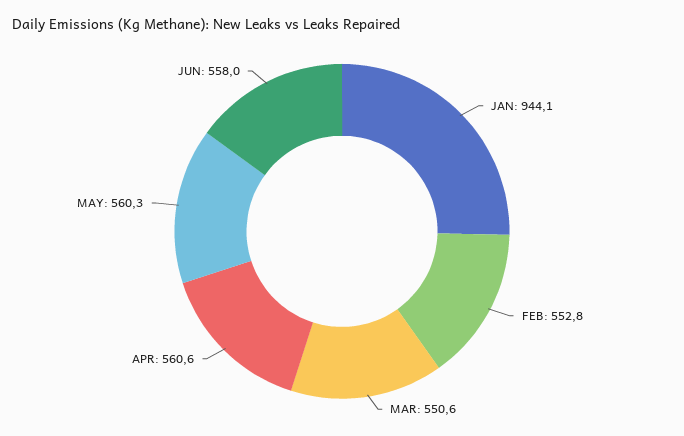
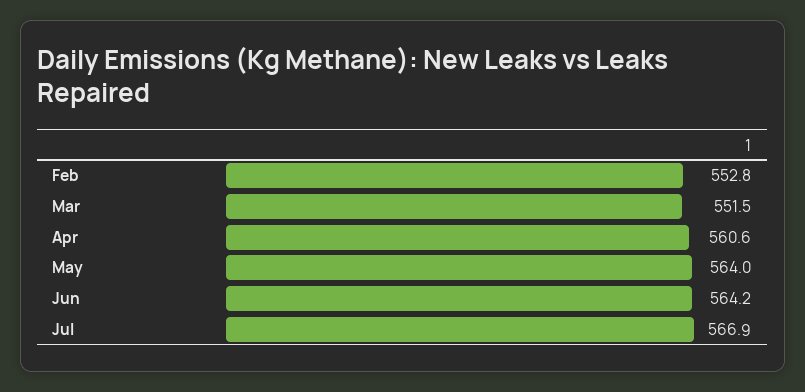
JAN: 944.1 -> none
MAR: 550.6 -> 551.5
MAY: 560.3 -> 564
JUN: 558 -> 564.2
Jul: none -> 566.9

